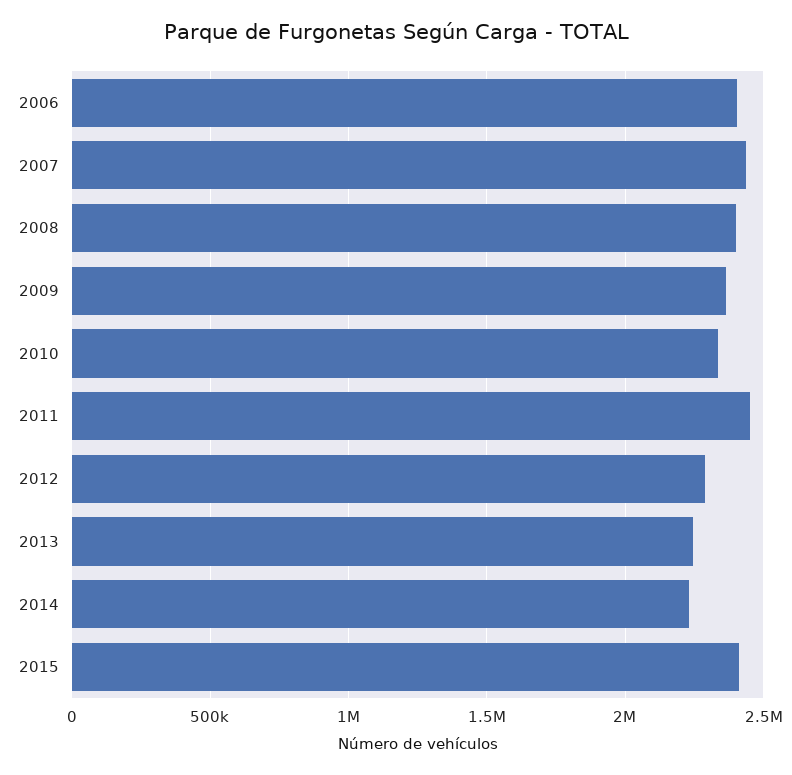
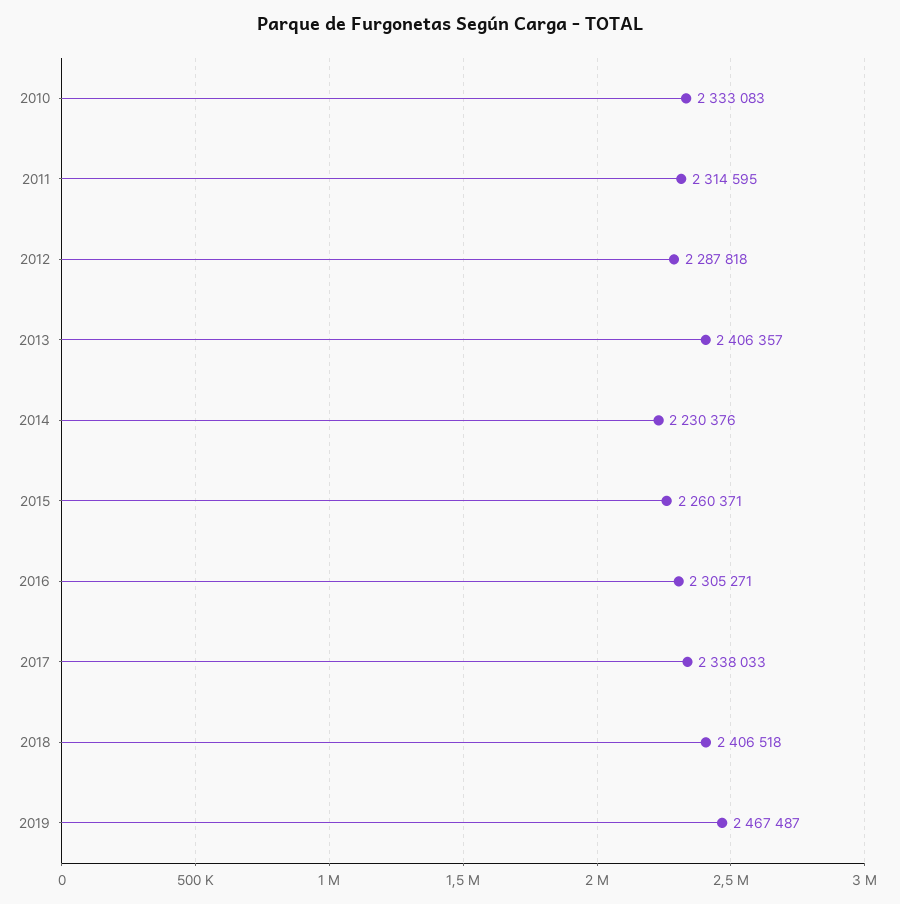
2006: 2400000 -> none
2007: 2450000 -> none
2008: 2400000 -> none
2009: 2350000 -> none
2011: 2450000 -> 2314595
2013: 2250000 -> 2406357
2015: 2400000 -> 2260371
2016: none -> 2305271
2017: none -> 2338033
2018: none -> 2406518
2019: none -> 2467487

